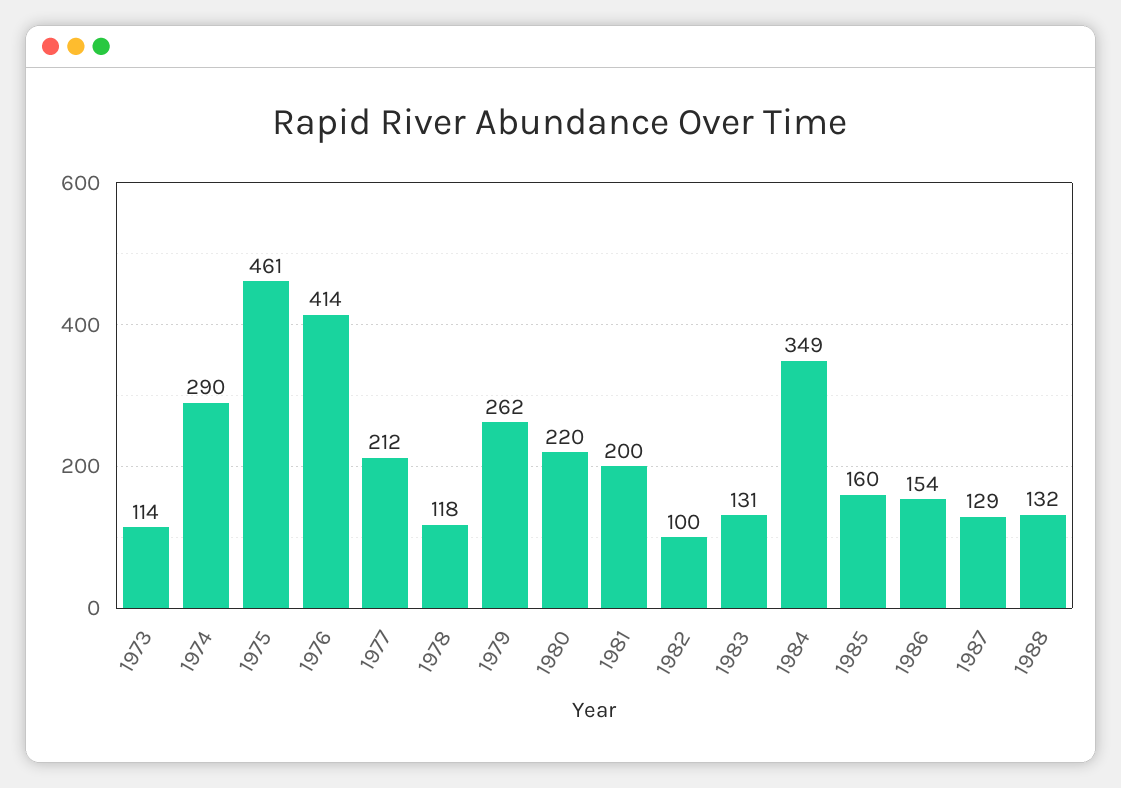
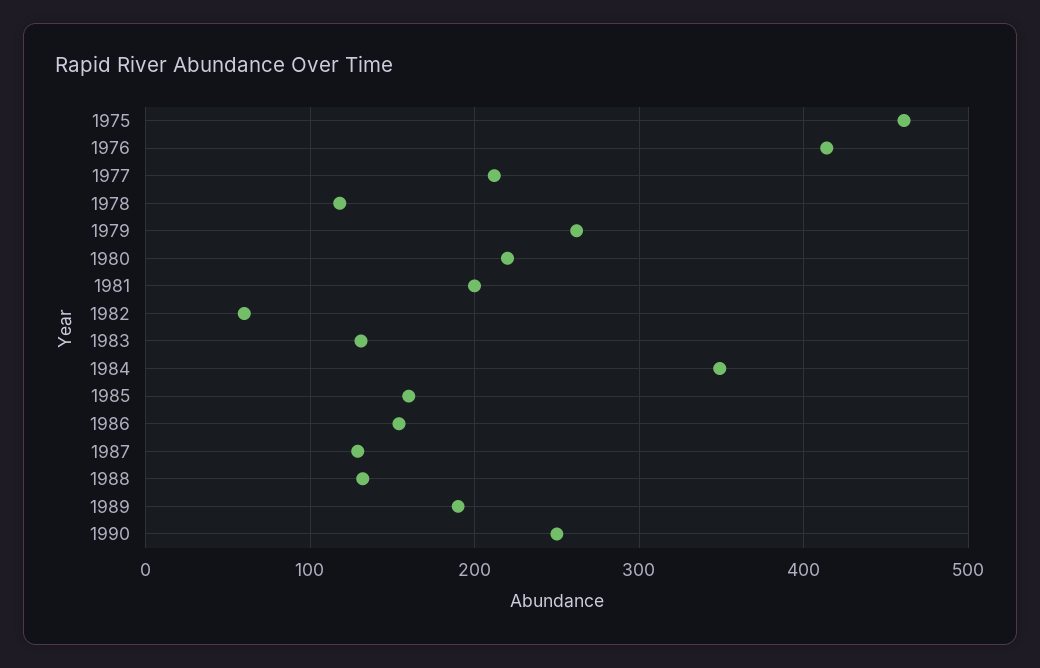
1973: 114 -> none
1974: 290 -> none
1982: 100 -> 60
1989: none -> 190
1990: none -> 250

